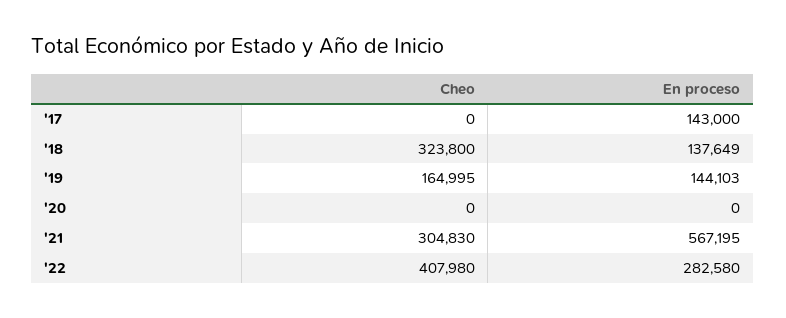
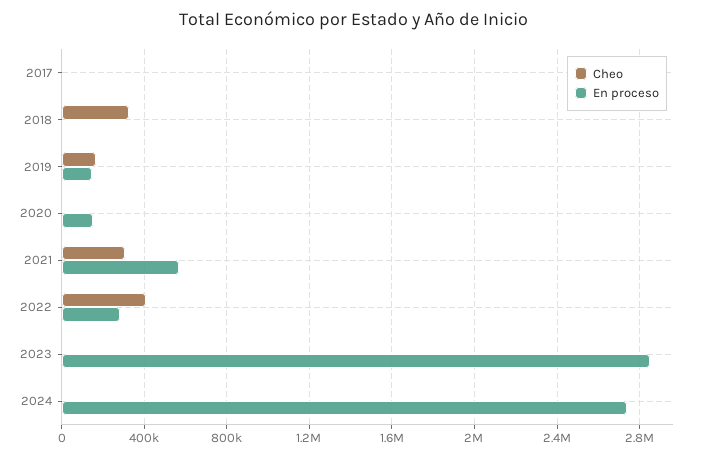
En proceso, '17: 143000 -> 0
En proceso, '18: 137649 -> 0
En proceso, '20: 0 -> 150000
Cheo, 2023: none -> 0
En proceso, 2023: none -> 2850000
Cheo, 2024: none -> 0
En proceso, 2024: none -> 2750000

